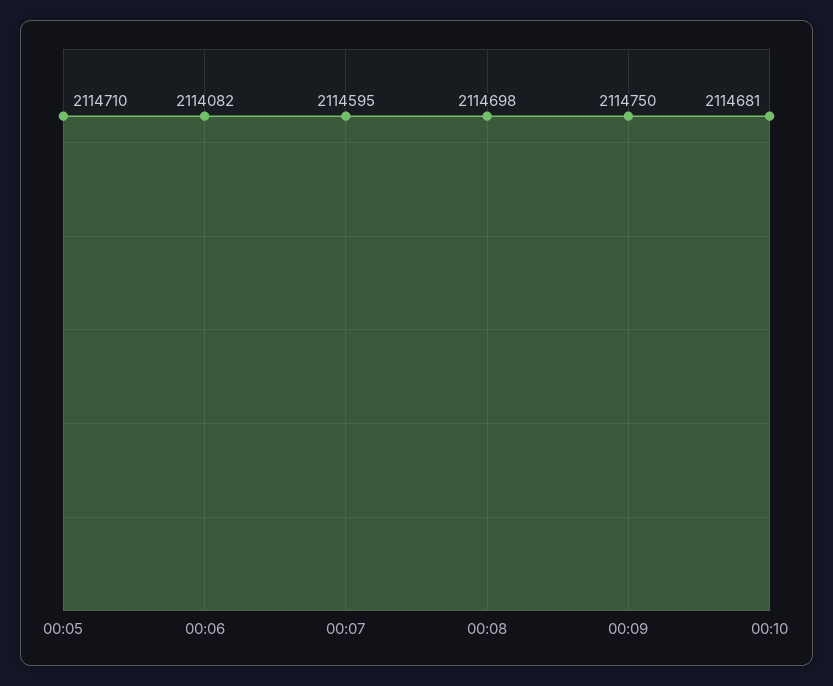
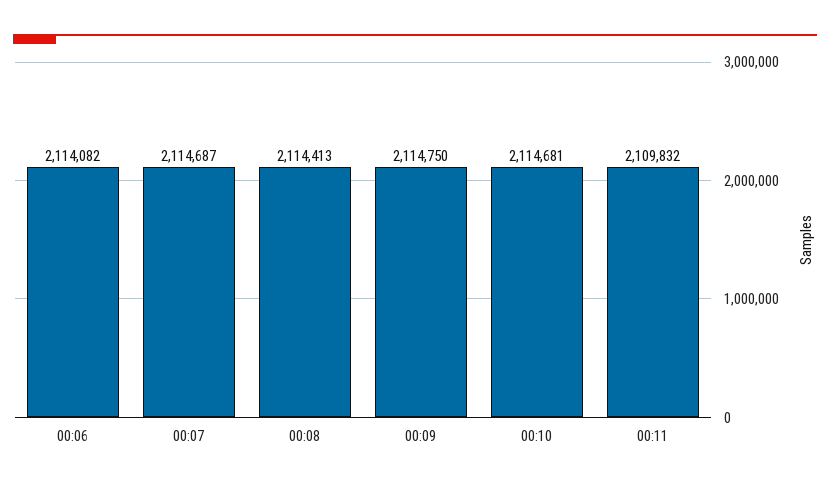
00:05: 2114710 -> none
00:07: 2114595 -> 2114687
00:08: 2114698 -> 2114413
00:11: none -> 2109832

